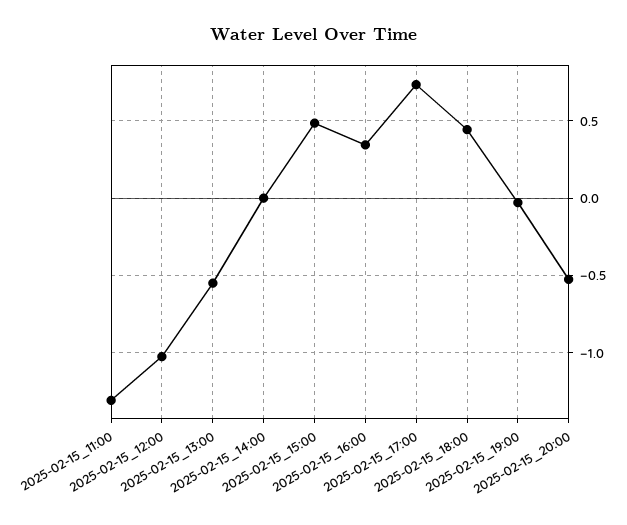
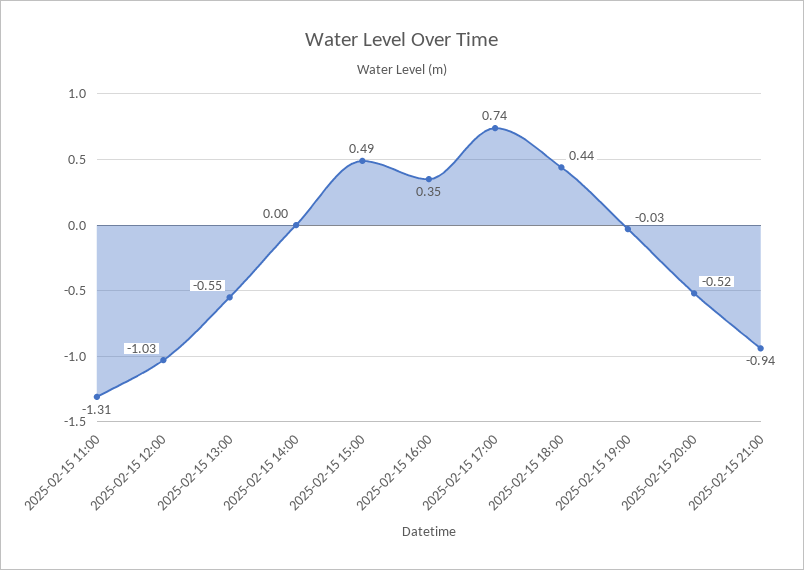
2025-02-15 21:00: none -> -0.94

